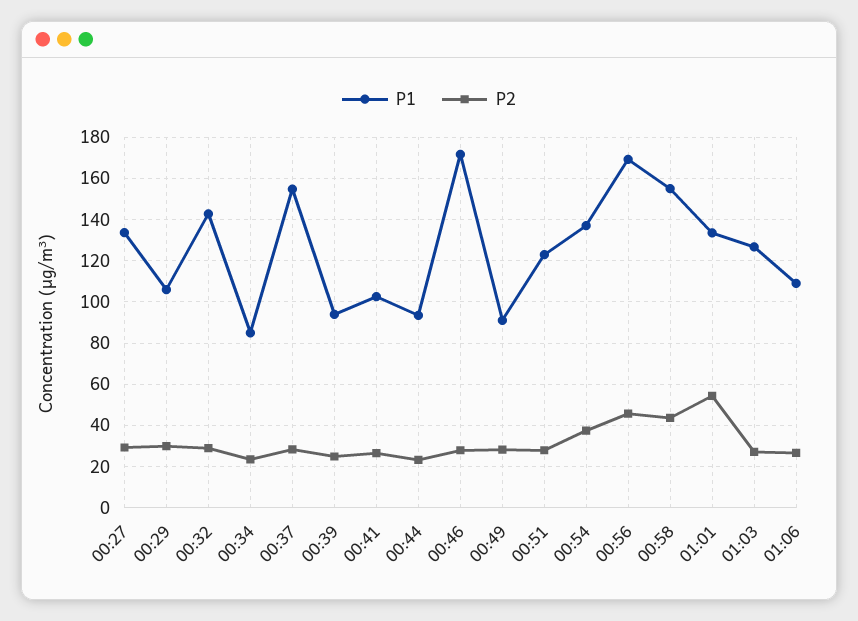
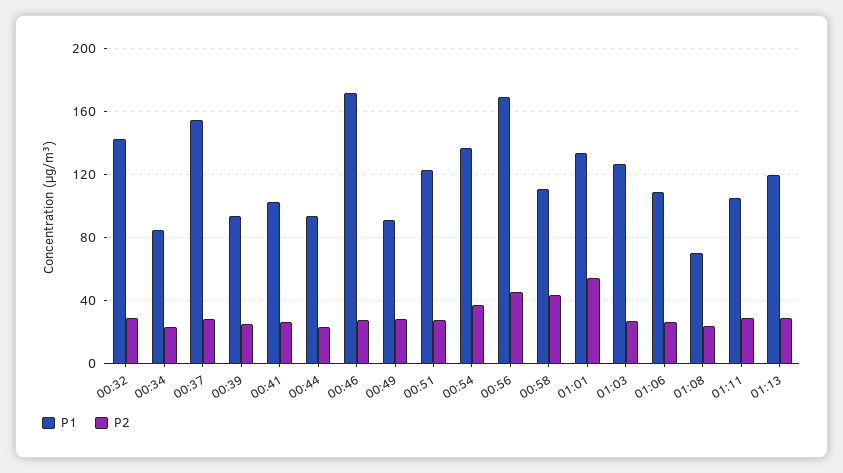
P1, 00:27: 135 -> none
P2, 00:27: 30 -> none
P1, 00:29: 105 -> none
P2, 00:29: 30 -> none
P1, 00:58: 155 -> 110
P1, 01:08: none -> 70
P2, 01:08: none -> 25
P1, 01:11: none -> 105
P2, 01:11: none -> 30
P1, 01:13: none -> 120
P2, 01:13: none -> 30

